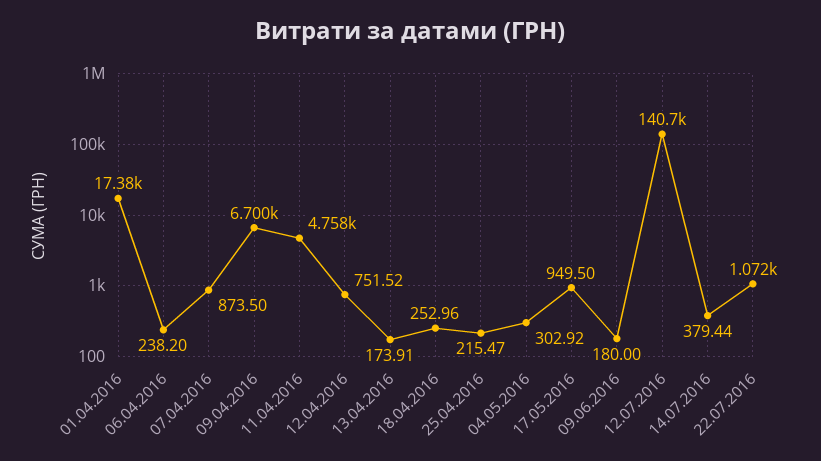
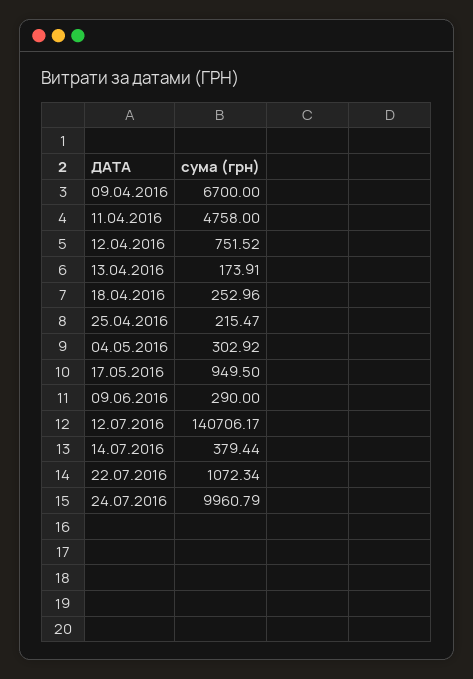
01.04.2016: 17380 -> none
06.04.2016: 238.2 -> none
07.04.2016: 873.5 -> none
09.06.2016: 180 -> 290
24.07.2016: none -> 9960.79

